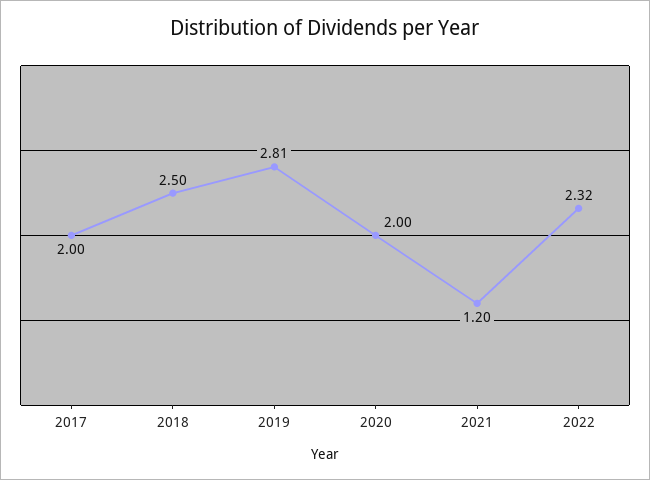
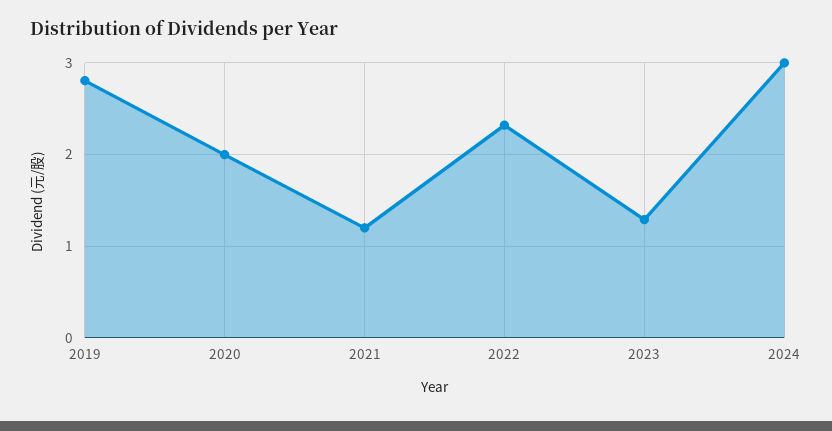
2017: 2 -> none
2018: 2.5 -> none
2023: none -> 1.3
2024: none -> 3

